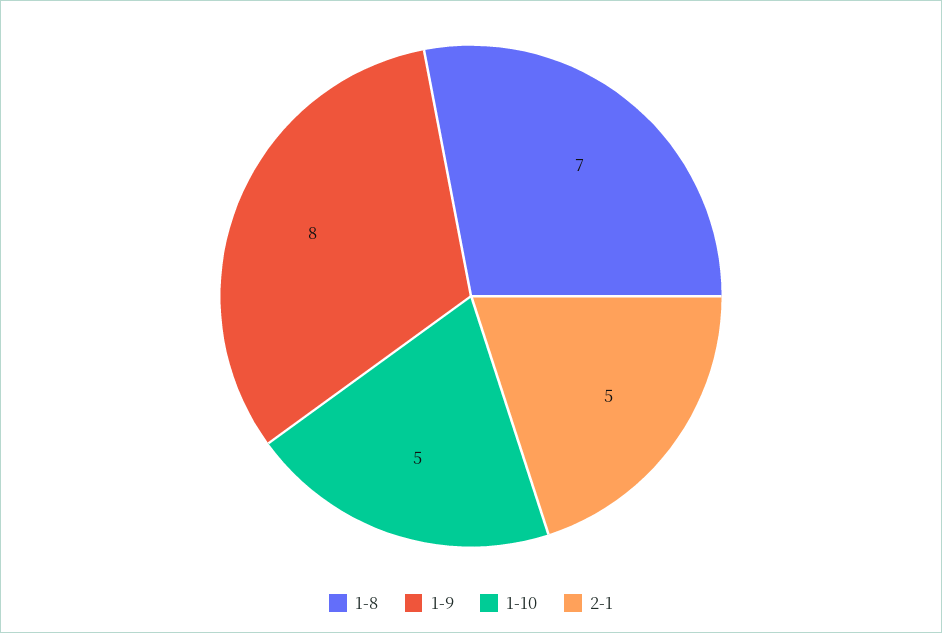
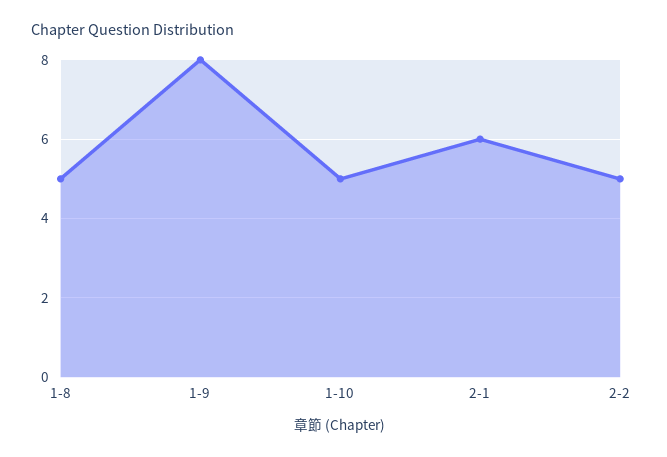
1-8: 7 -> 5
2-1: 5 -> 6
2-2: none -> 5

